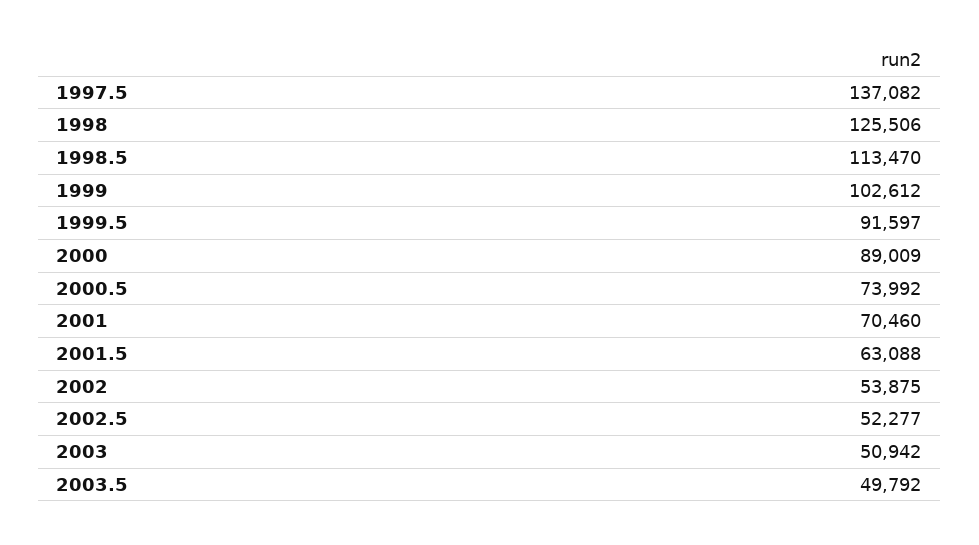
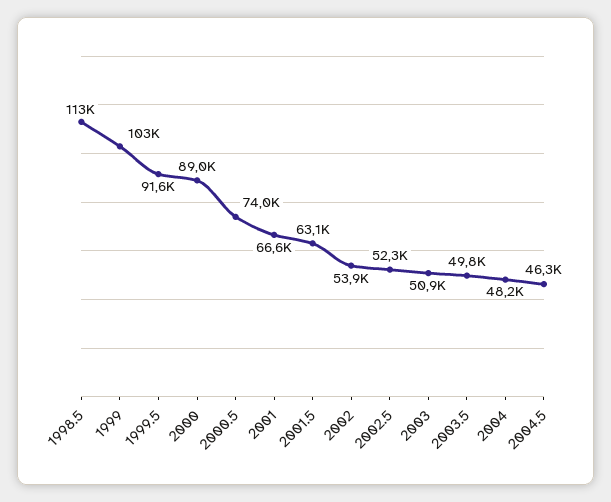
1997.5: 137082 -> none
1998: 125506 -> none
2001: 70460 -> 66600
2004: none -> 48200
2004.5: none -> 46300

